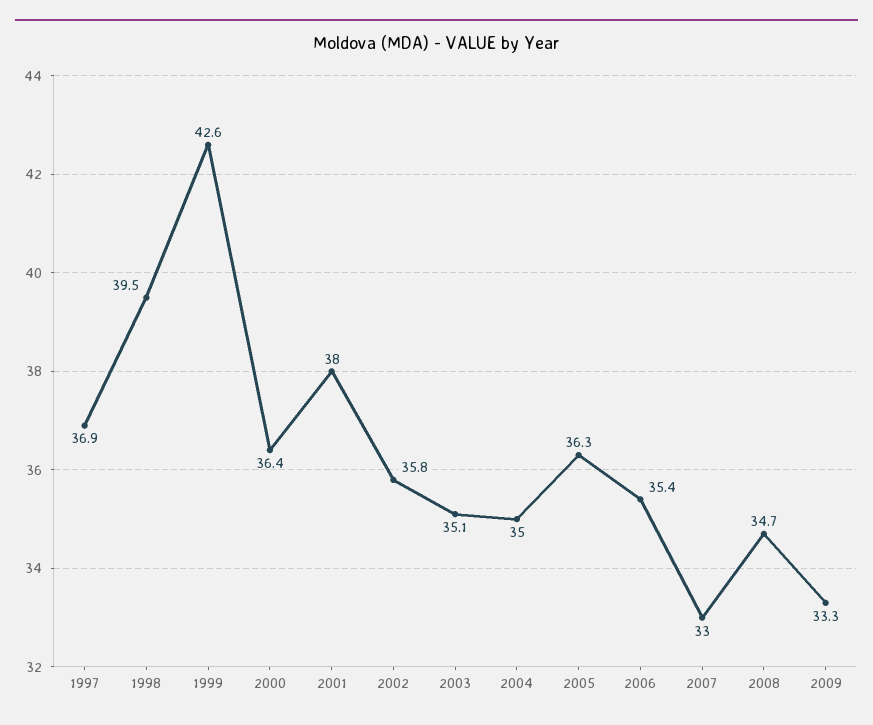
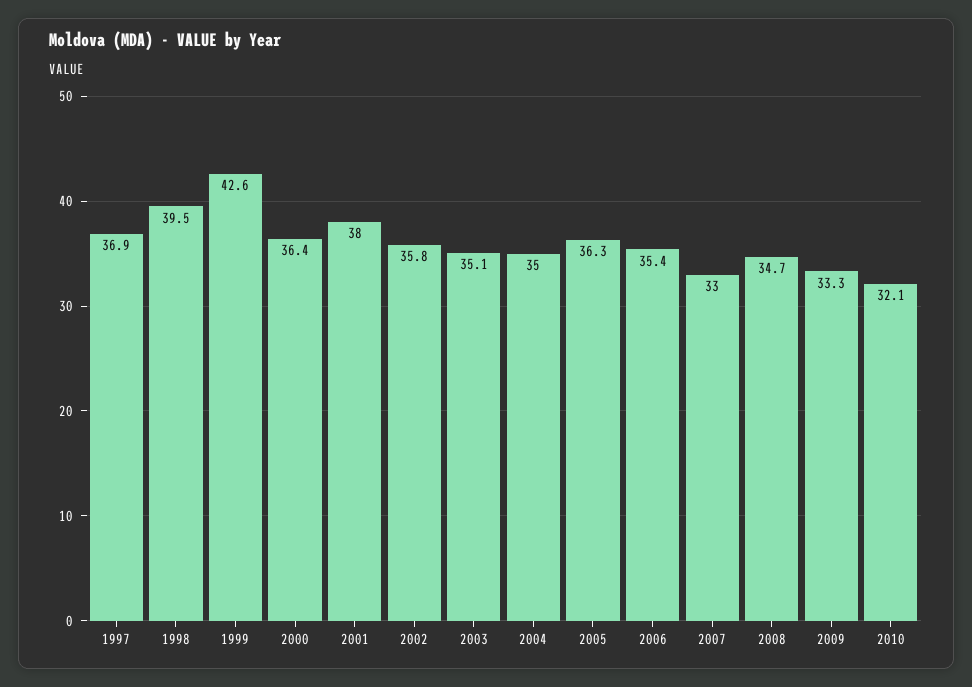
2010: none -> 32.1

